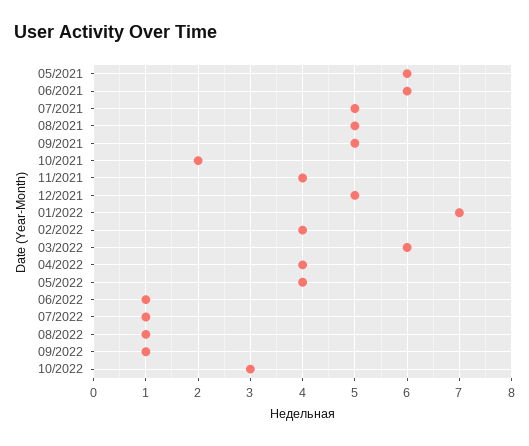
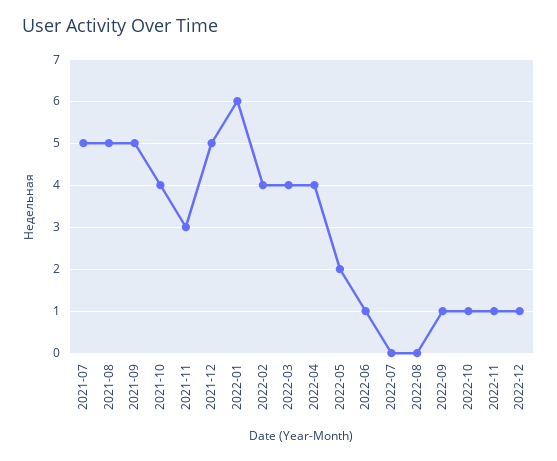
05/2021: 6 -> none
06/2021: 6 -> none
10/2021: 2 -> 4
11/2021: 4 -> 3
01/2022: 7 -> 6
03/2022: 6 -> 4
05/2022: 4 -> 2
07/2022: 1 -> 0
08/2022: 1 -> 0
10/2022: 3 -> 1
2022-11: none -> 1
2022-12: none -> 1

